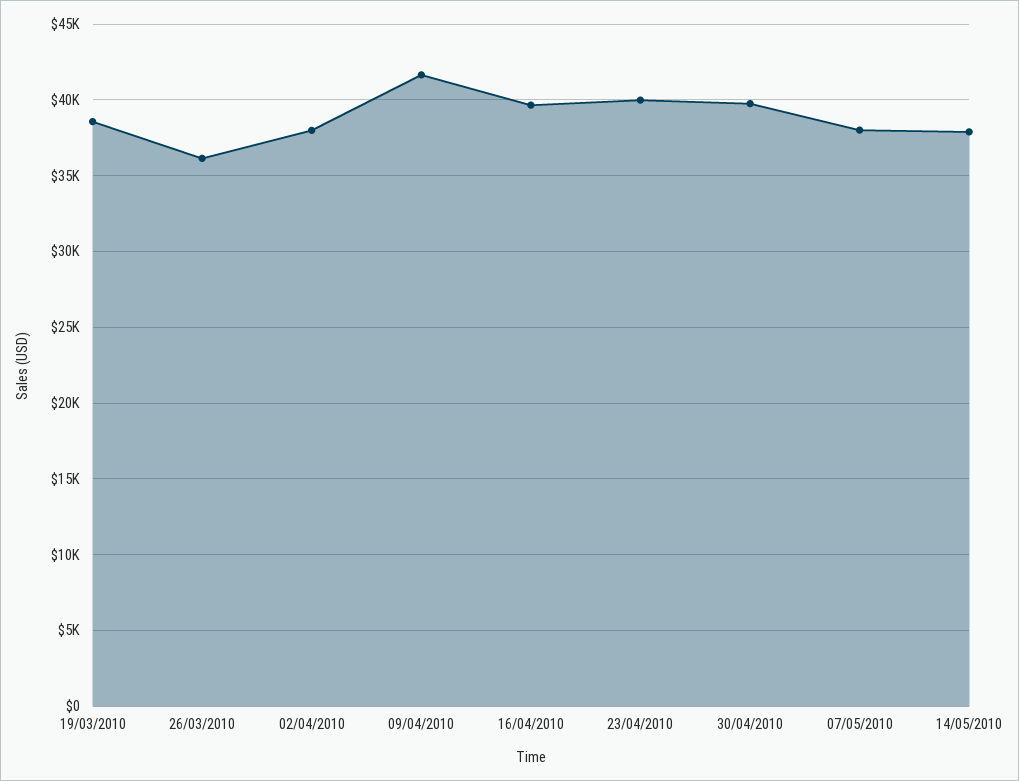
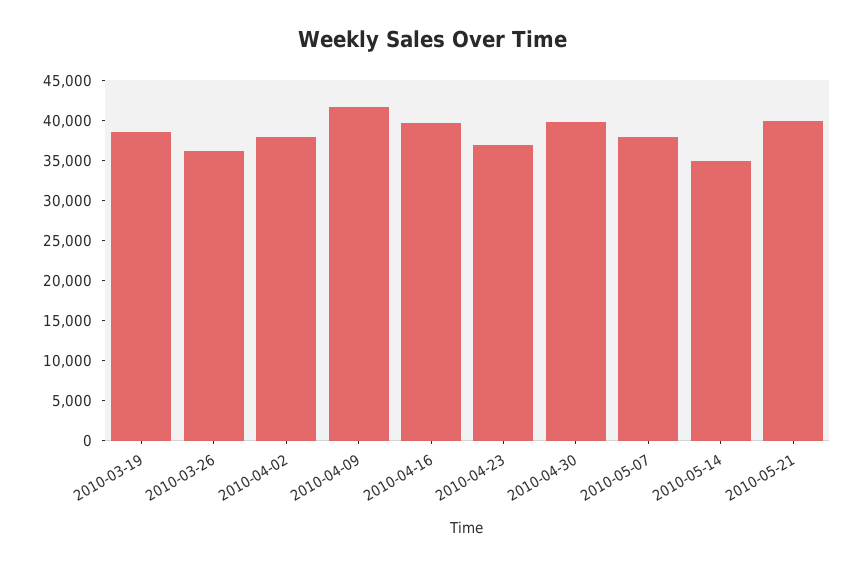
23/04/2010: 40000 -> 37000
14/05/2010: 38000 -> 35000
2010-05-21: none -> 40000

